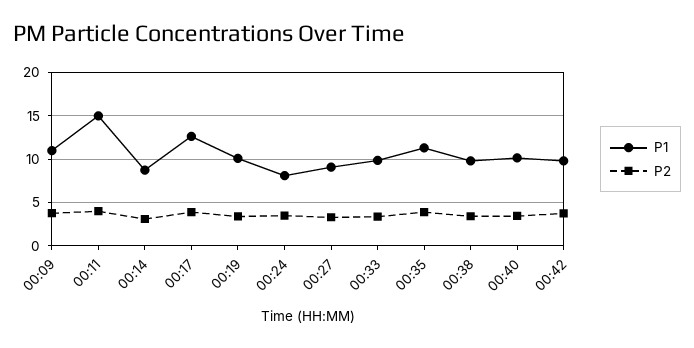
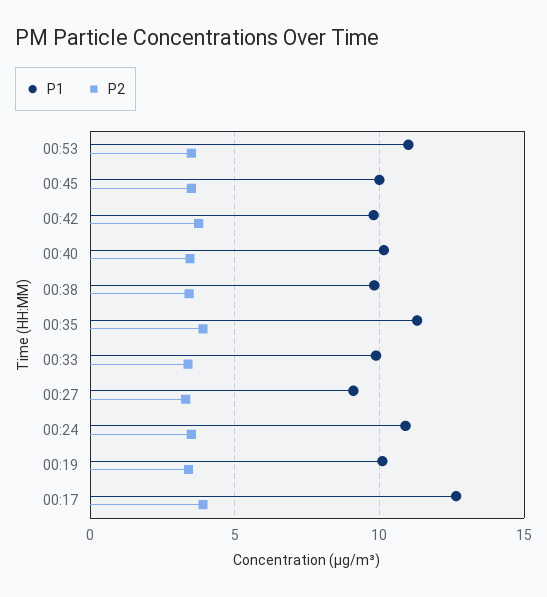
P1, 00:09: 11 -> none
P2, 00:09: 4 -> none
P1, 00:11: 15 -> none
P2, 00:11: 4 -> none
P1, 00:14: 9 -> none
P2, 00:14: 3 -> none
P1, 00:24: 8 -> 11
P1, 00:53: none -> 11
P2, 00:53: none -> 3.5
P1, 00:45: none -> 10
P2, 00:45: none -> 3.5

